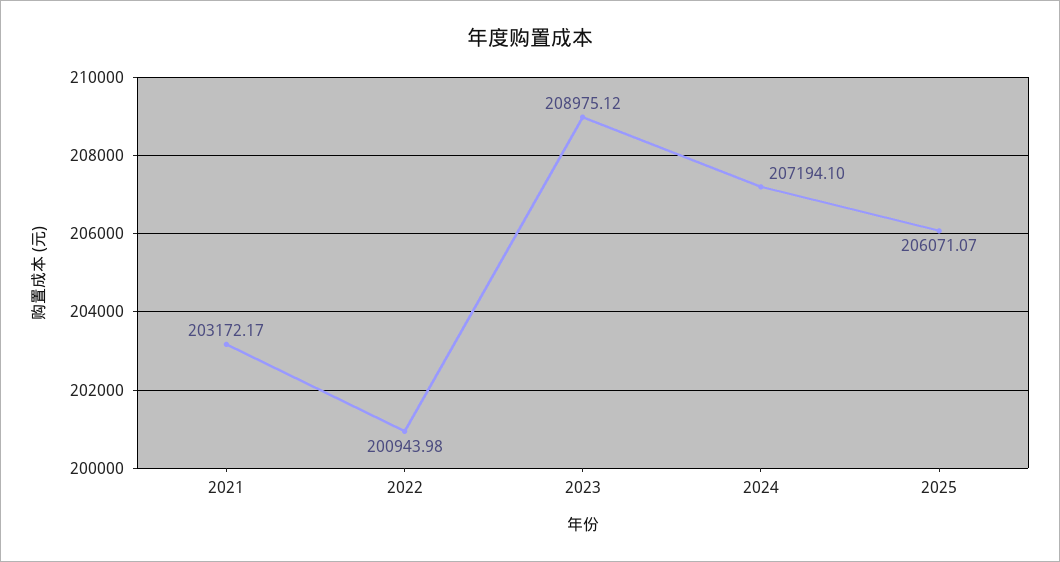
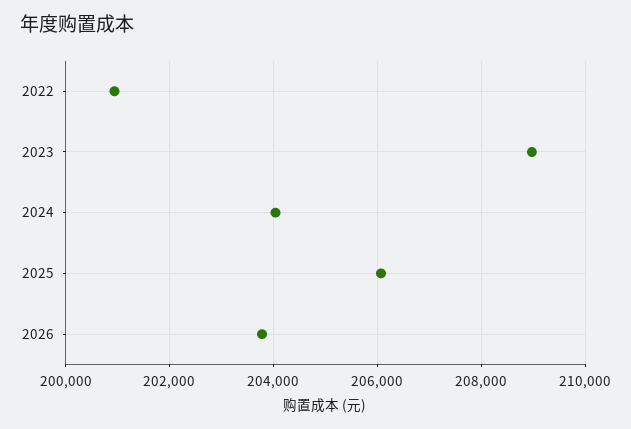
2021: 203172.17 -> none
2024: 207194.1 -> 204000
2026: none -> 203800

